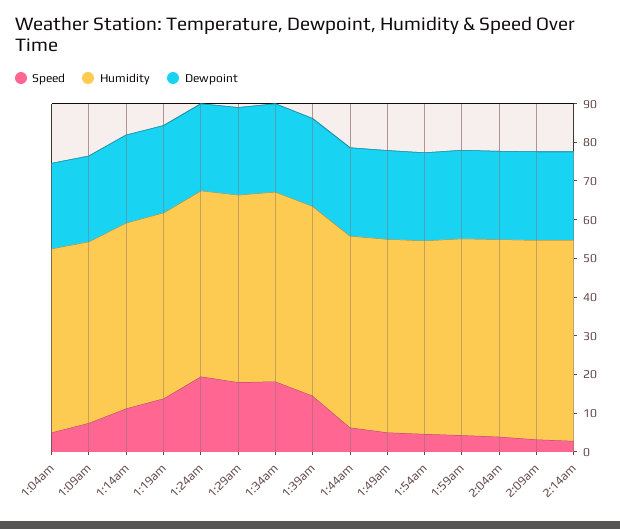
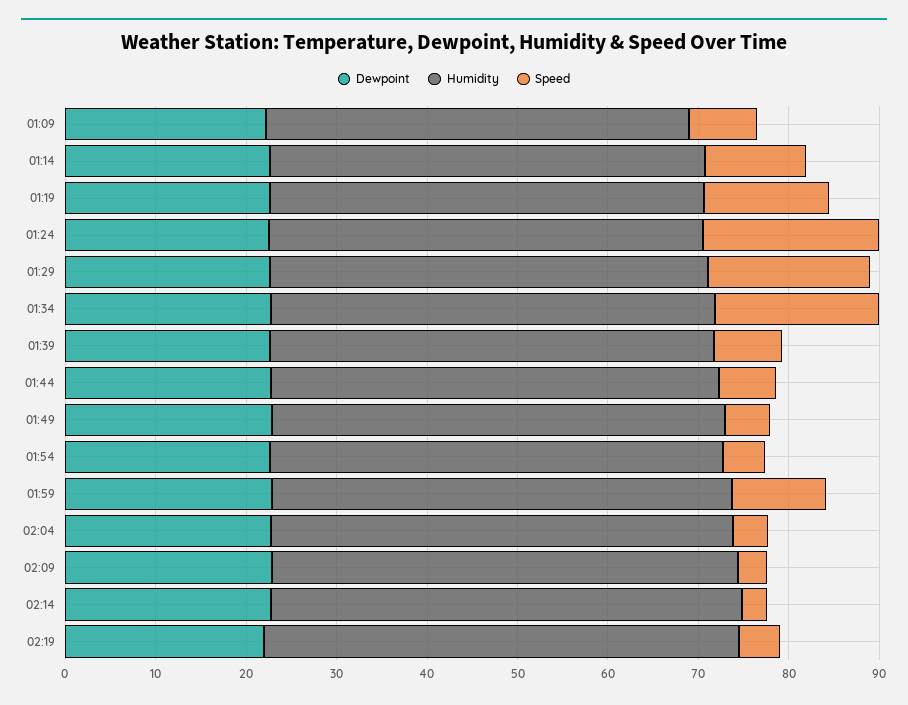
Speed, 1:04am: 5 -> none
Humidity, 1:04am: 47.5 -> none
Dewpoint, 1:04am: 22.5 -> none
Speed, 1:39am: 15 -> 8
Speed, 1:59am: 5 -> 10
Dewpoint, 02:19: none -> 22
Humidity, 02:19: none -> 52
Speed, 02:19: none -> 4

